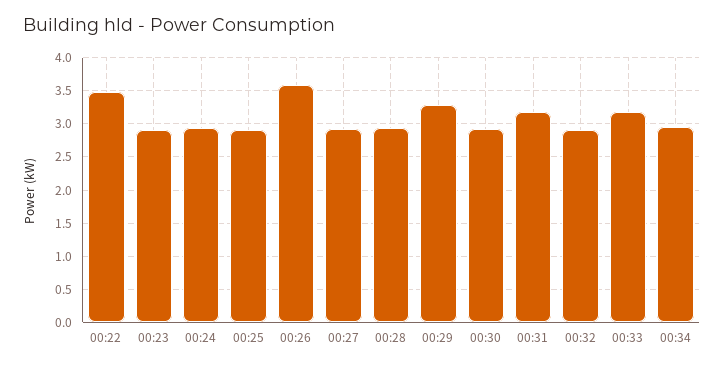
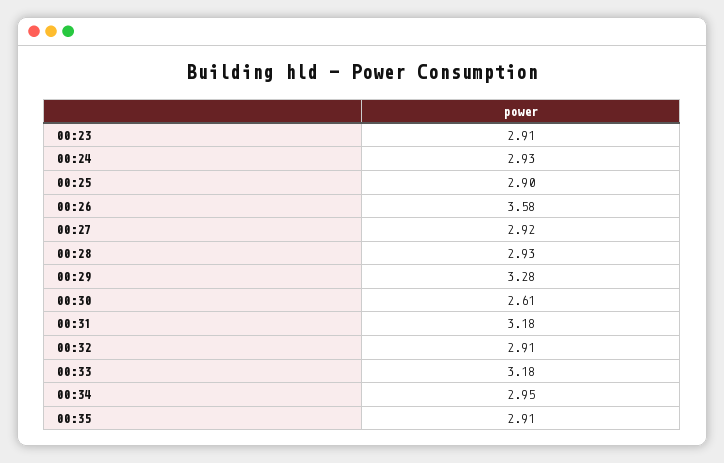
00:22: 3.5 -> none
00:30: 2.9 -> 2.61
00:35: none -> 2.91

